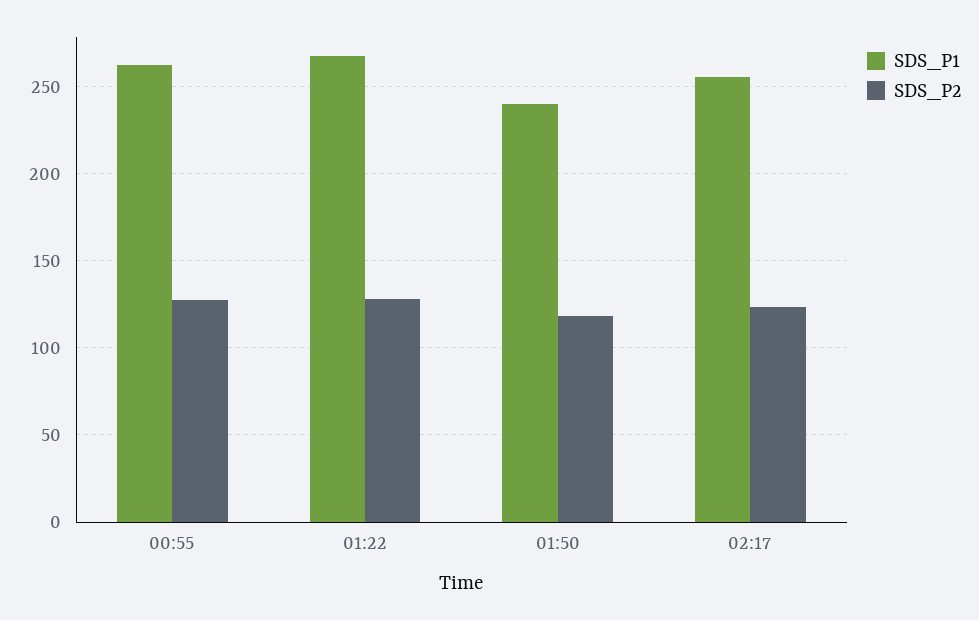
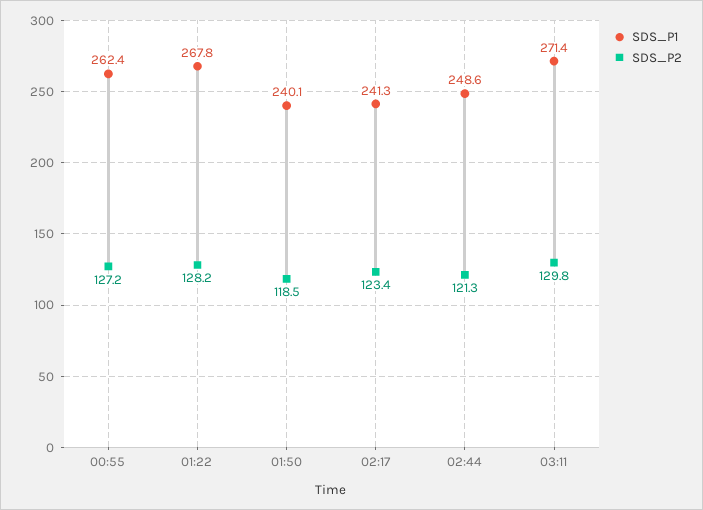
SDS_P1, 02:17: 255 -> 241.3
SDS_P1, 02:44: none -> 248.6
SDS_P2, 02:44: none -> 121.3
SDS_P1, 03:11: none -> 271.4
SDS_P2, 03:11: none -> 129.8

